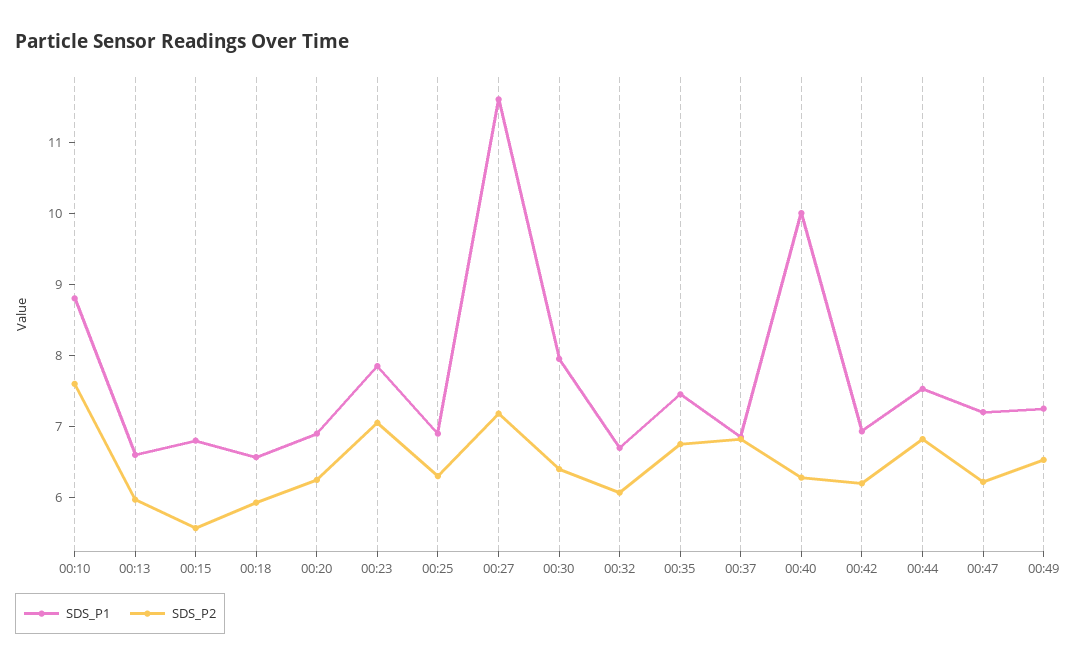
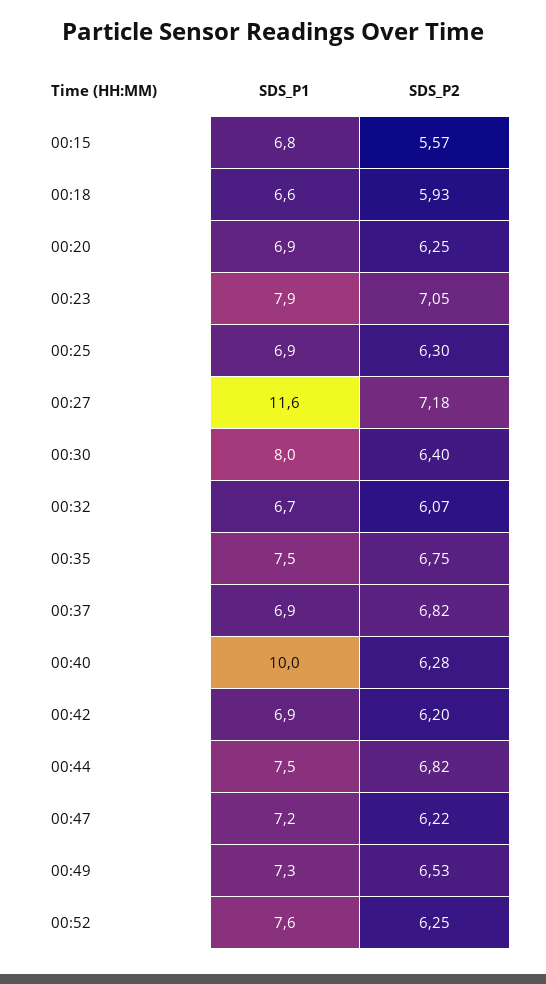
SDS_P1, 00:10: 8.8 -> none
SDS_P2, 00:10: 7.6 -> none
SDS_P1, 00:13: 6.6 -> none
SDS_P2, 00:13: 6 -> none
SDS_P1, 00:52: none -> 7.6
SDS_P2, 00:52: none -> 6.25

